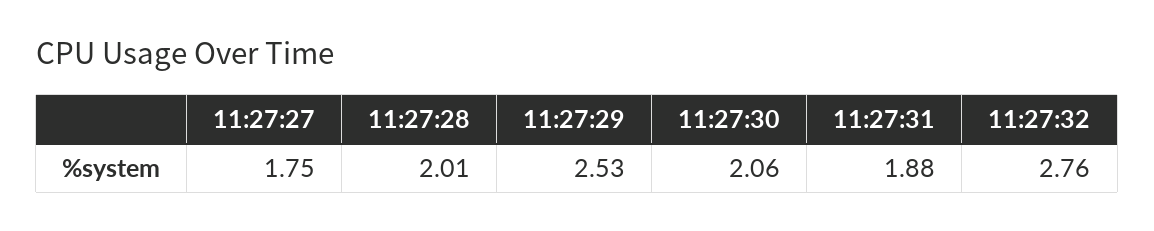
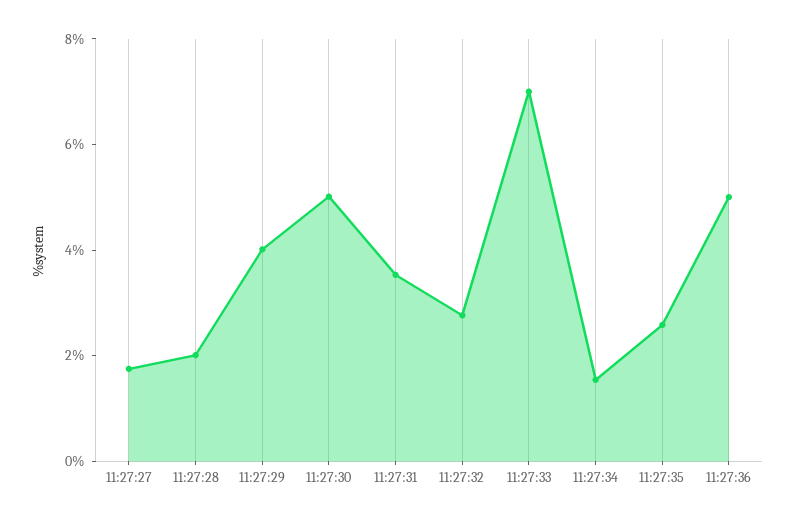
11:27:29: 2.53 -> 4
11:27:30: 2.06 -> 5
11:27:31: 1.88 -> 3.5
11:27:33: none -> 7
11:27:34: none -> 1.5
11:27:35: none -> 2.5
11:27:36: none -> 5

